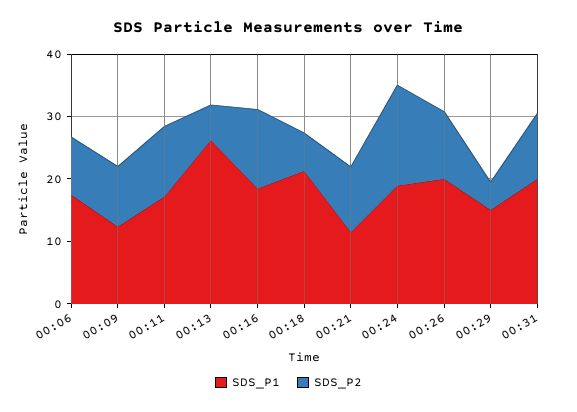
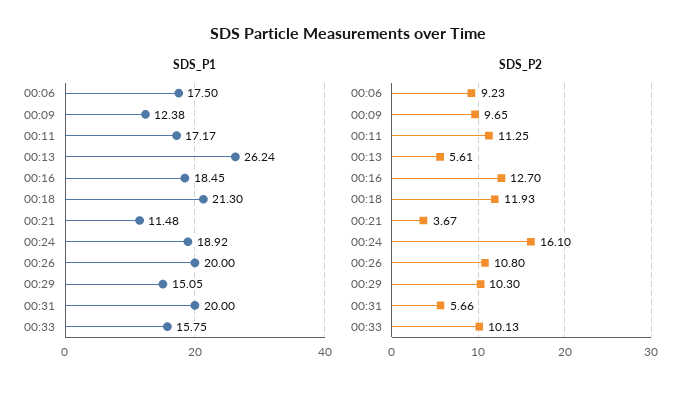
SDS_P2, 00:18: 6 -> 11.93
SDS_P2, 00:21: 10 -> 3.67
SDS_P2, 00:29: 4 -> 10.3
SDS_P2, 00:31: 10 -> 5.66
SDS_P1, 00:33: none -> 15.75
SDS_P2, 00:33: none -> 10.13

